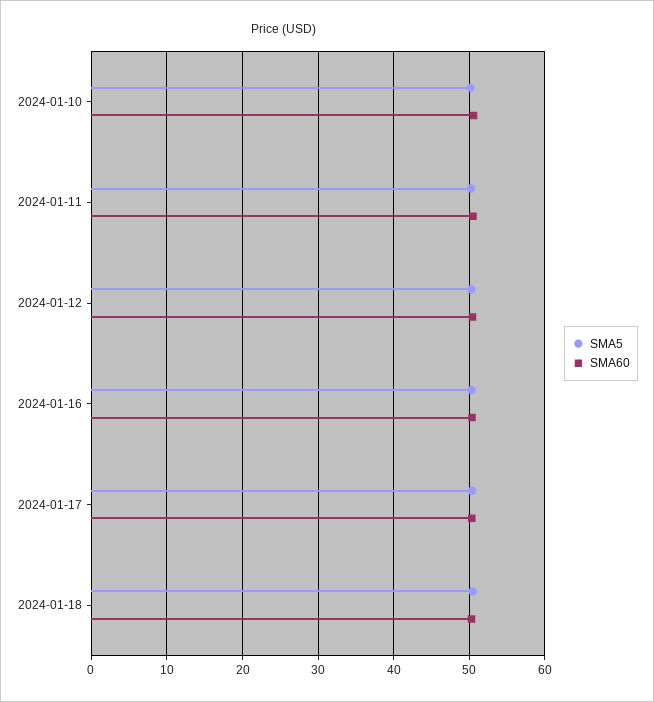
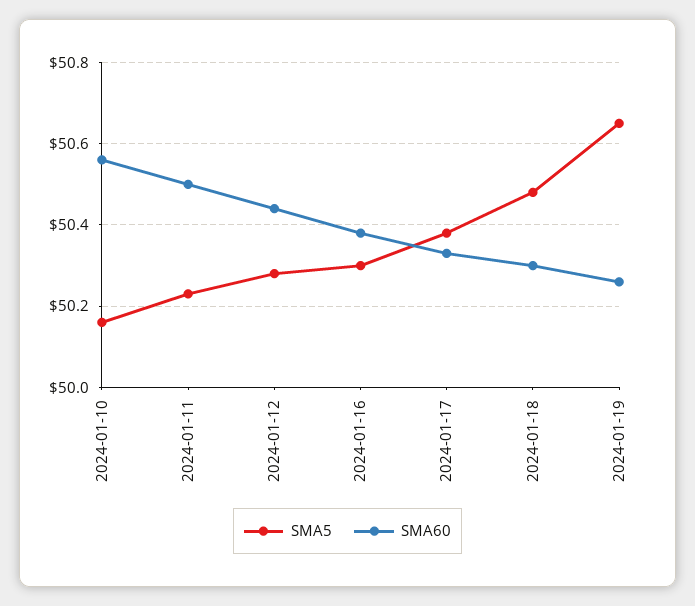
SMA5, 2024-01-19: none -> 50.65
SMA60, 2024-01-19: none -> 50.25

